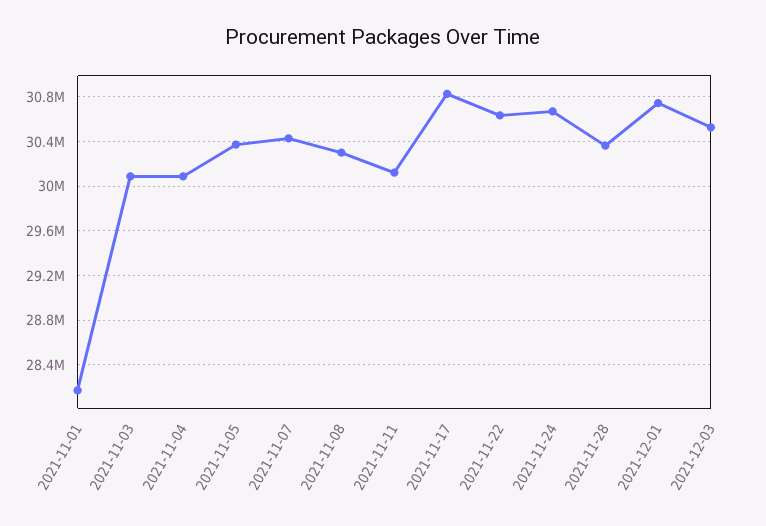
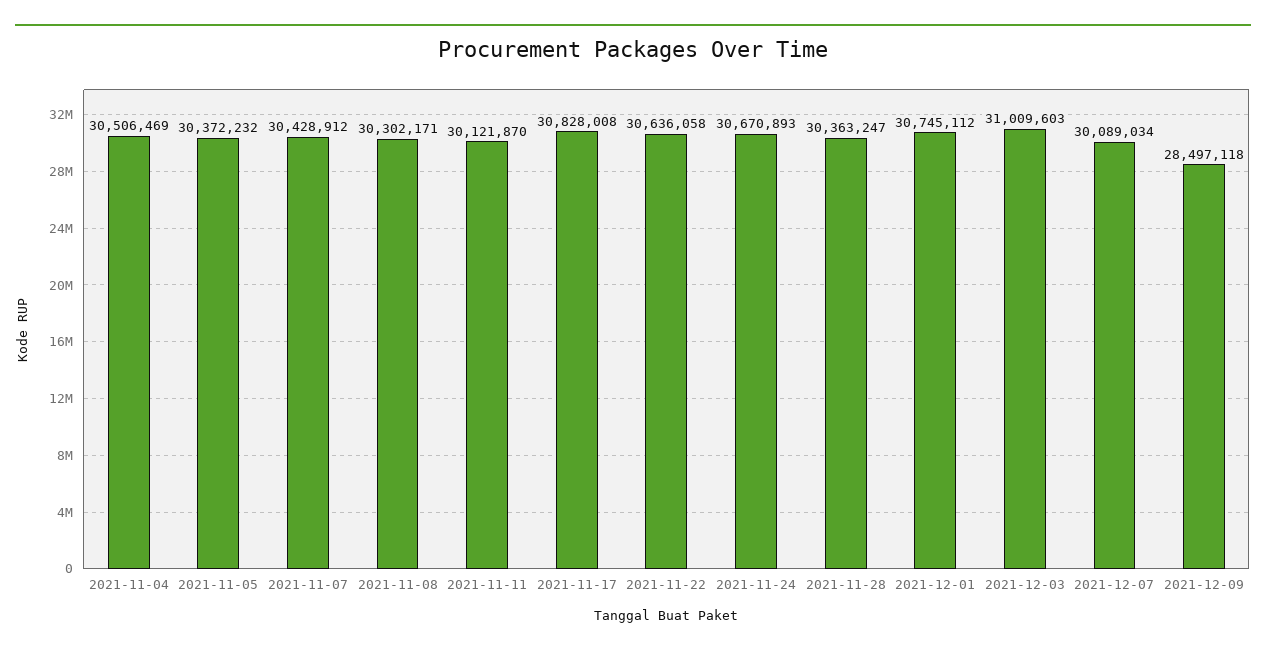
2021-11-01: 28200000 -> none
2021-11-03: 30100000 -> none
2021-11-04: 30100000 -> 30506469
2021-12-03: 30500000 -> 31009603
2021-12-07: none -> 30089034
2021-12-09: none -> 28497118

